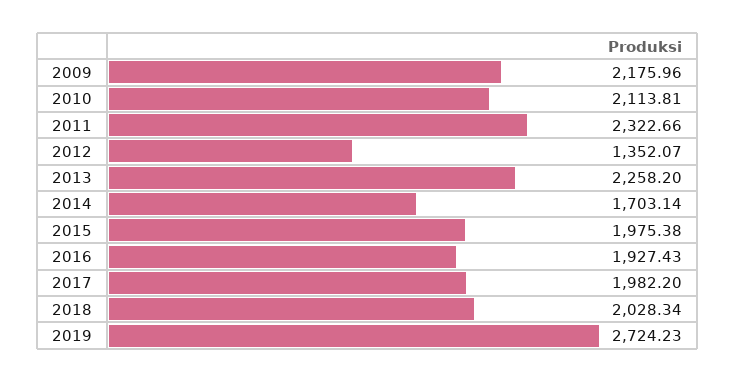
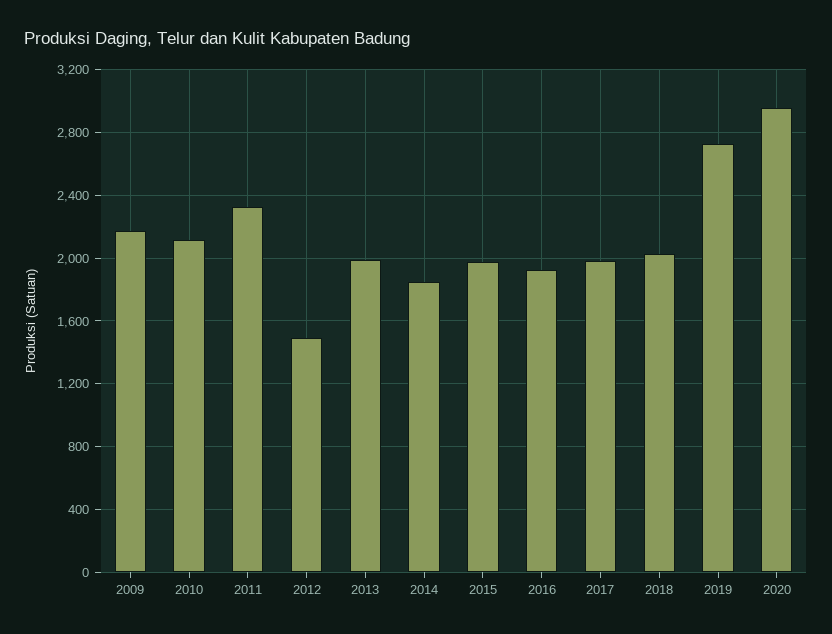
2012: 1352.07 -> 1500
2013: 2258.2 -> 2000
2014: 1703.14 -> 1850
2020: none -> 2950

